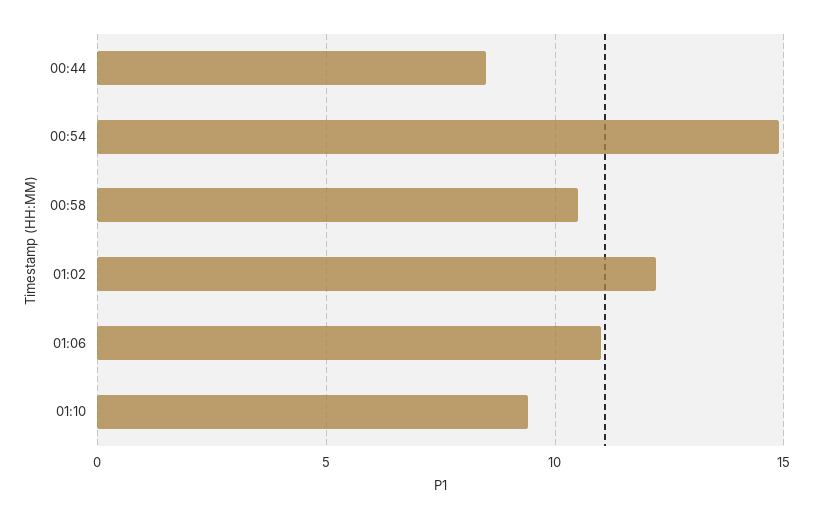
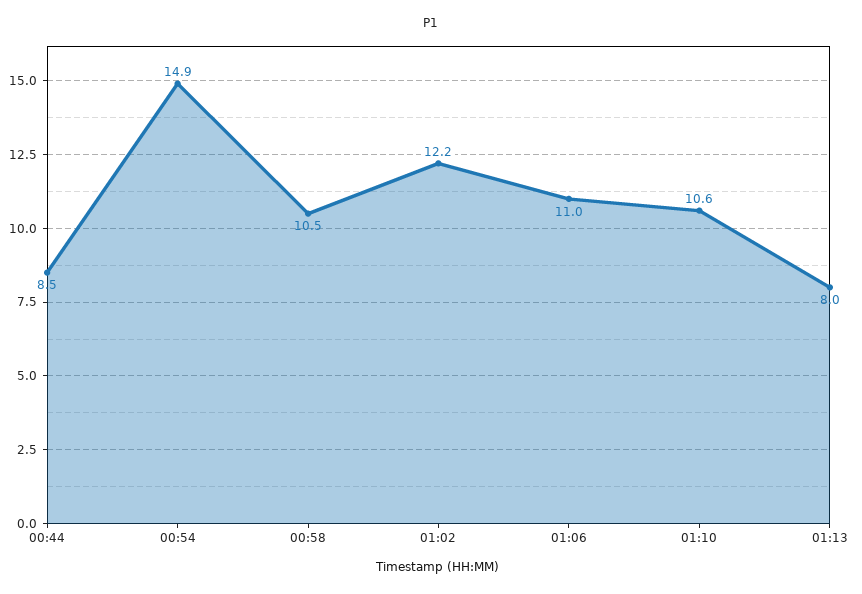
01:10: 9.5 -> 10.6
01:13: none -> 8

